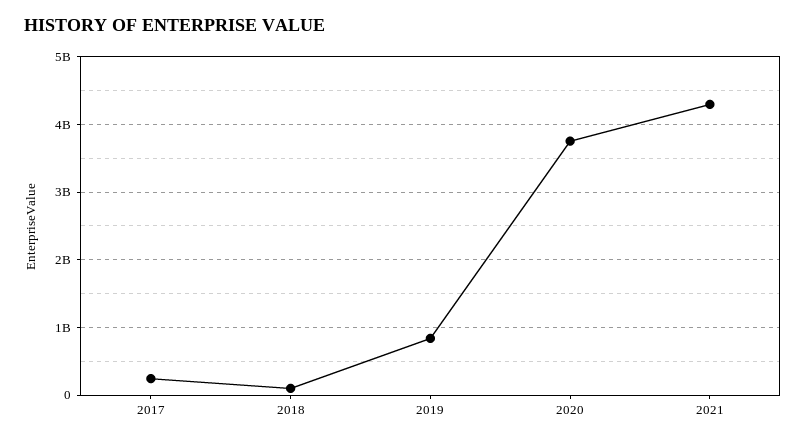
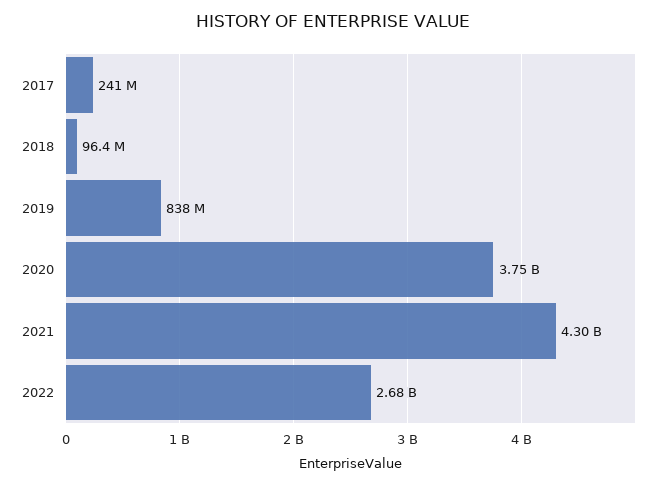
2022: none -> 2680000000

